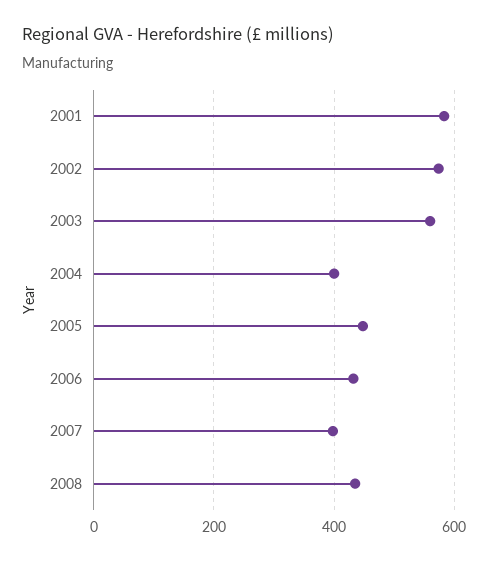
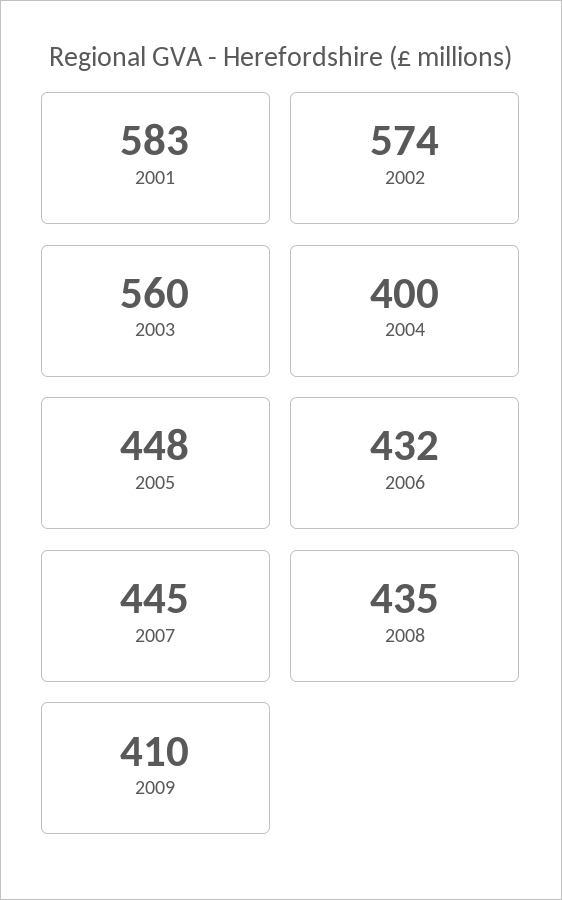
2007: 400 -> 445
2009: none -> 410

